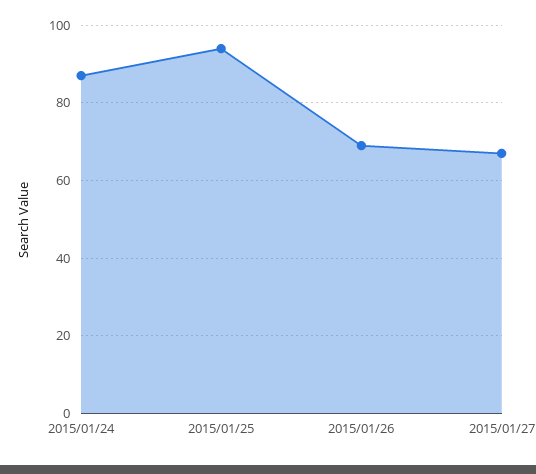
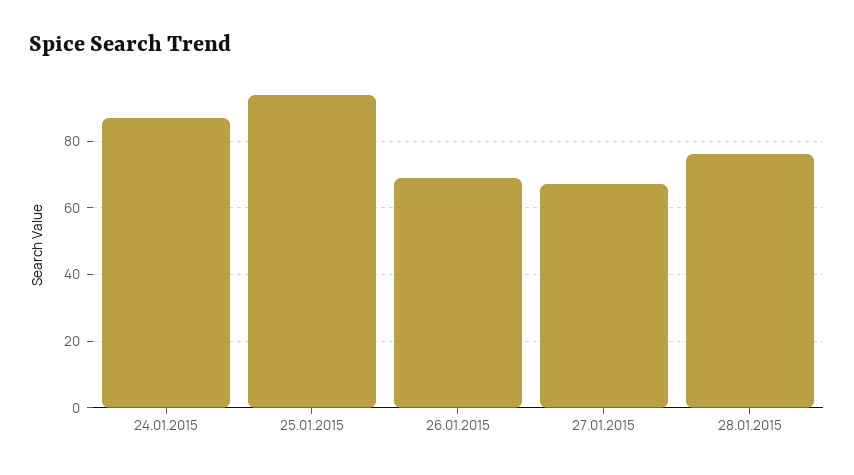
28.01.2015: none -> 75

